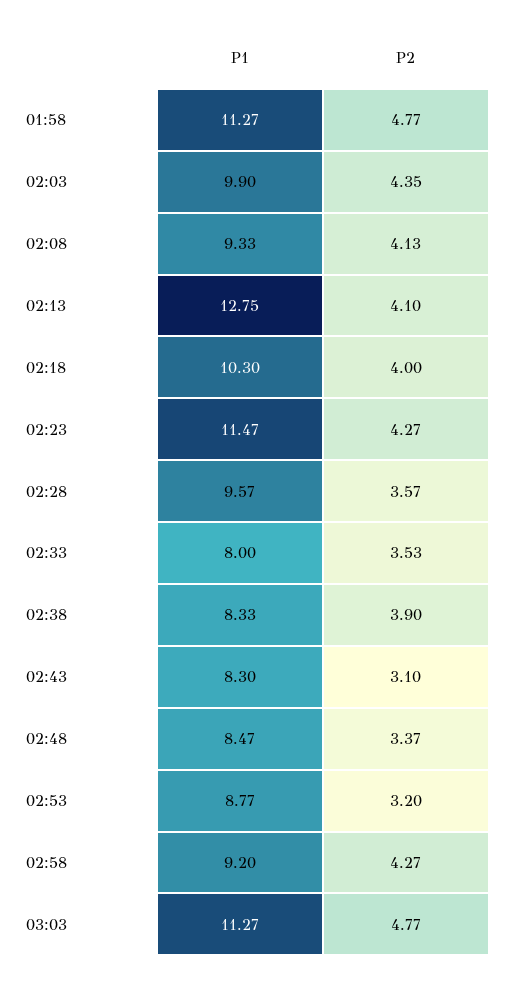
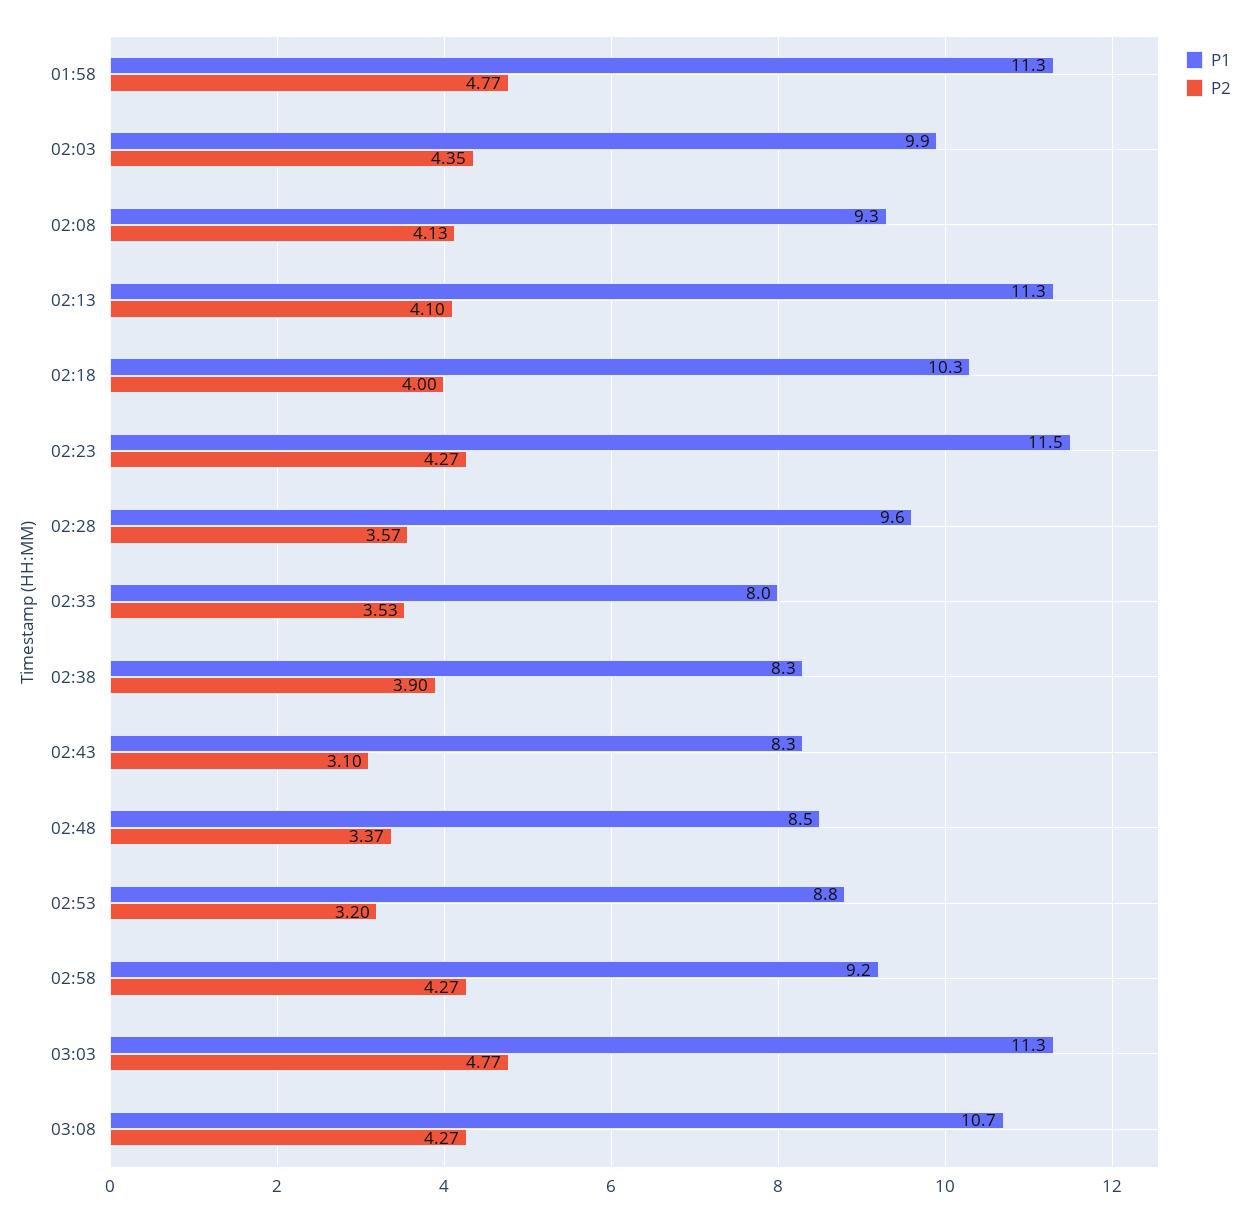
P1, 02:13: 12.75 -> 11.3
P1, 03:08: none -> 10.7
P2, 03:08: none -> 4.27

